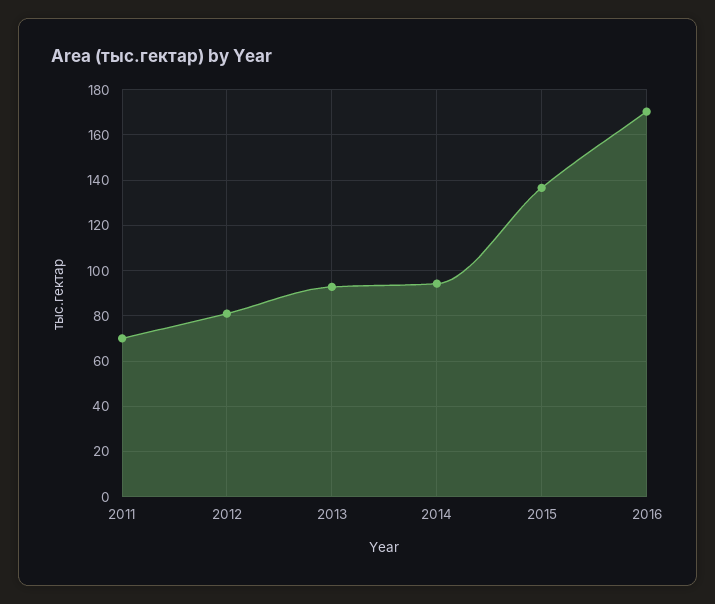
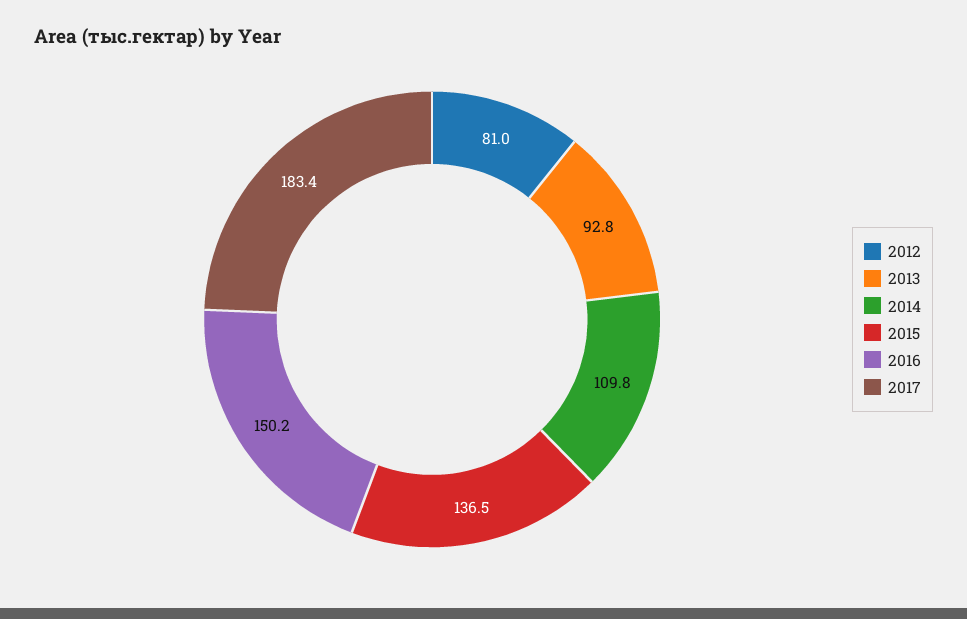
2011: 70 -> none
2014: 95 -> 109.8
2016: 170 -> 150.2
2017: none -> 183.4

